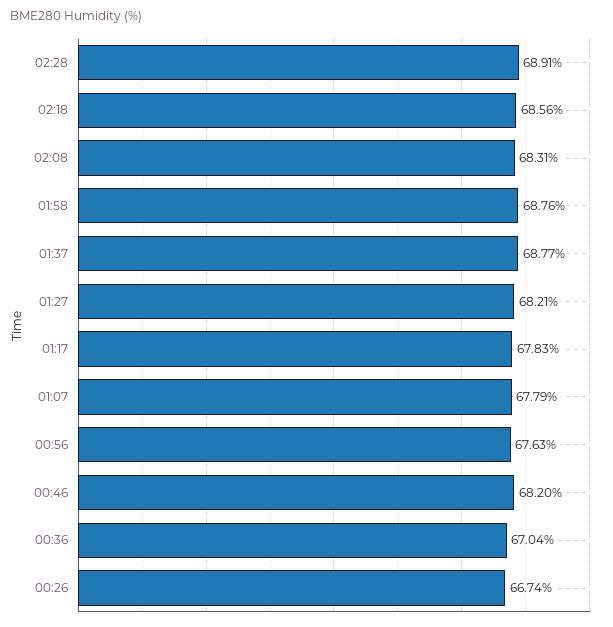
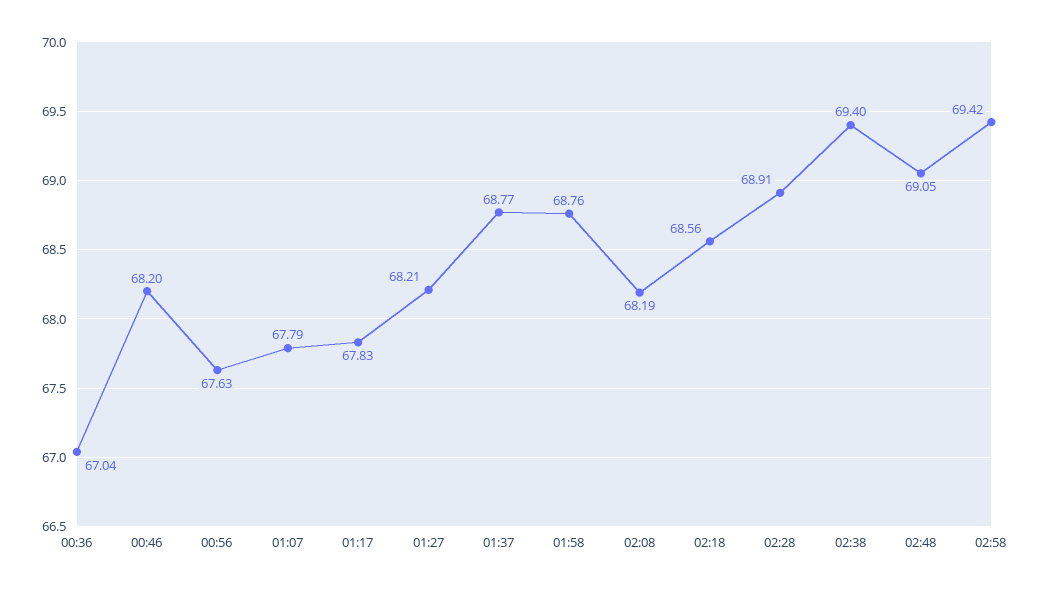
02:08: 68.31 -> 68.19
00:26: 66.74 -> none
02:38: none -> 69.4
02:48: none -> 69.05
02:58: none -> 69.42

